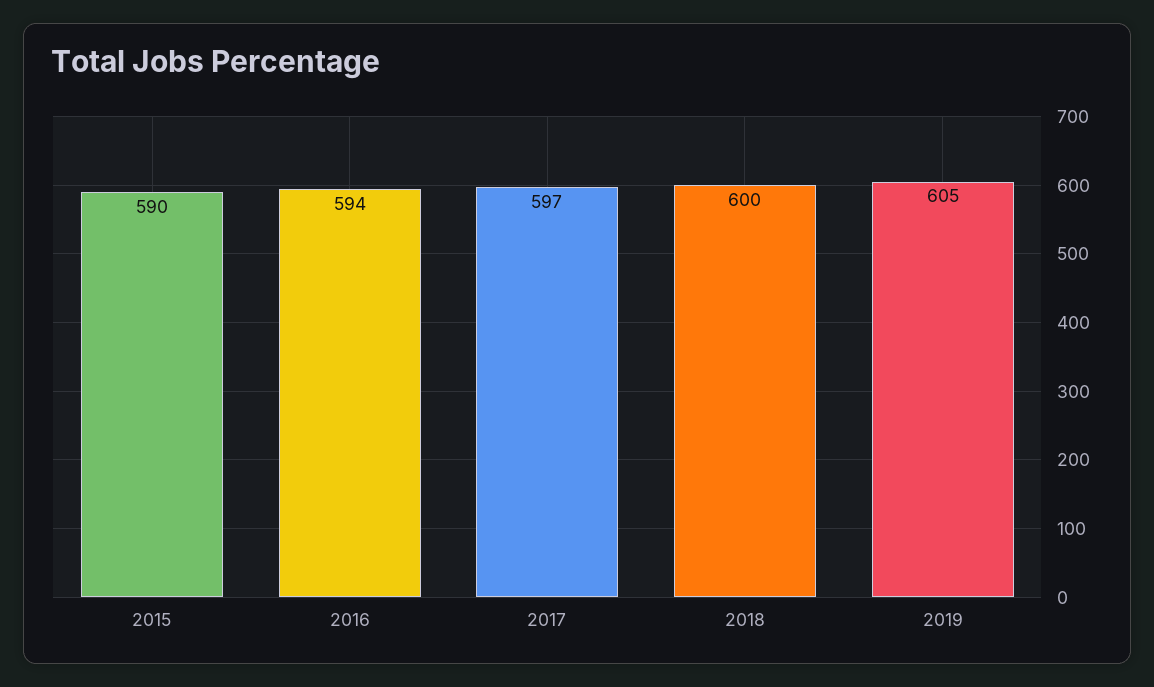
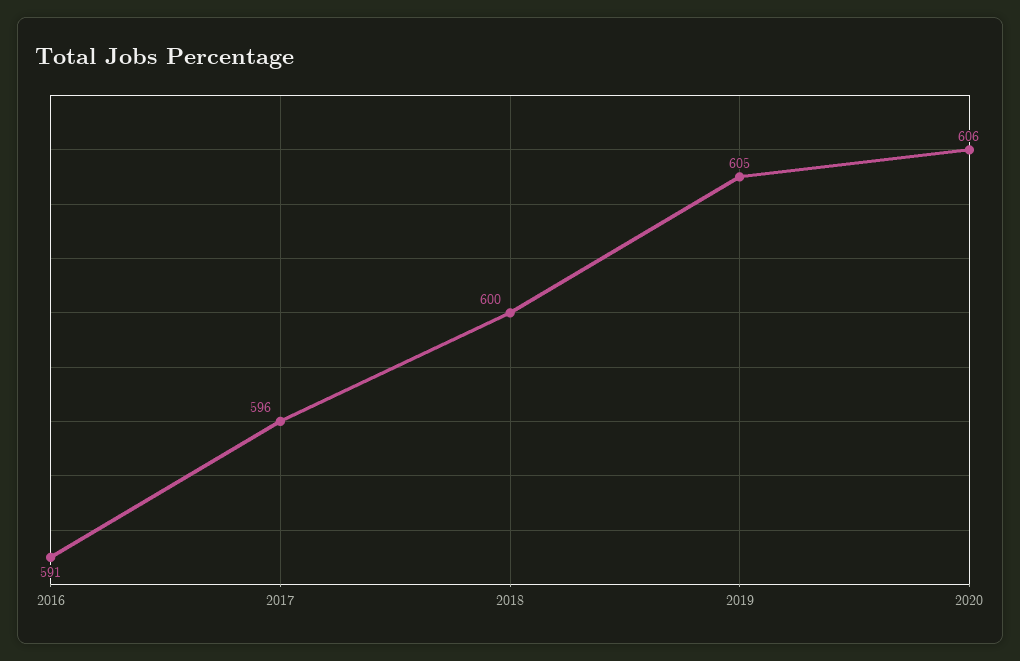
2015: 590 -> none
2016: 594 -> 591
2017: 597 -> 596
2020: none -> 606

